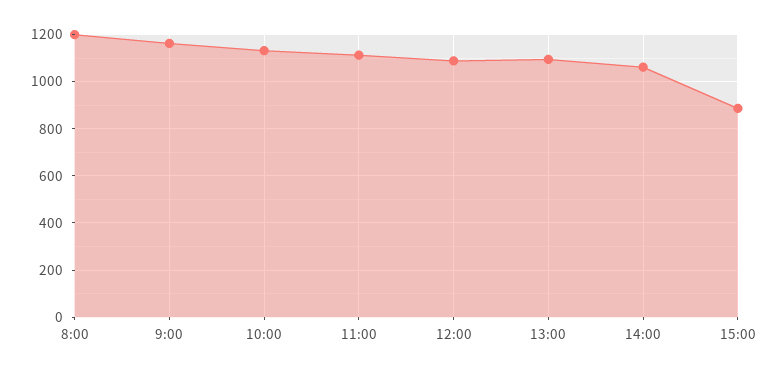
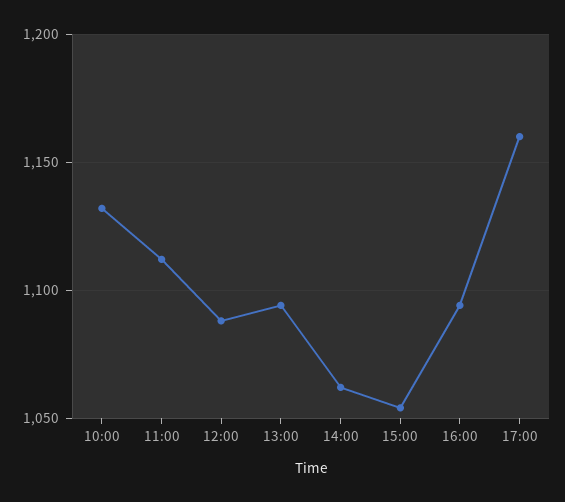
8:00: 1200 -> none
9:00: 1150 -> none
15:00: 900 -> 1055
16:00: none -> 1095
17:00: none -> 1160

